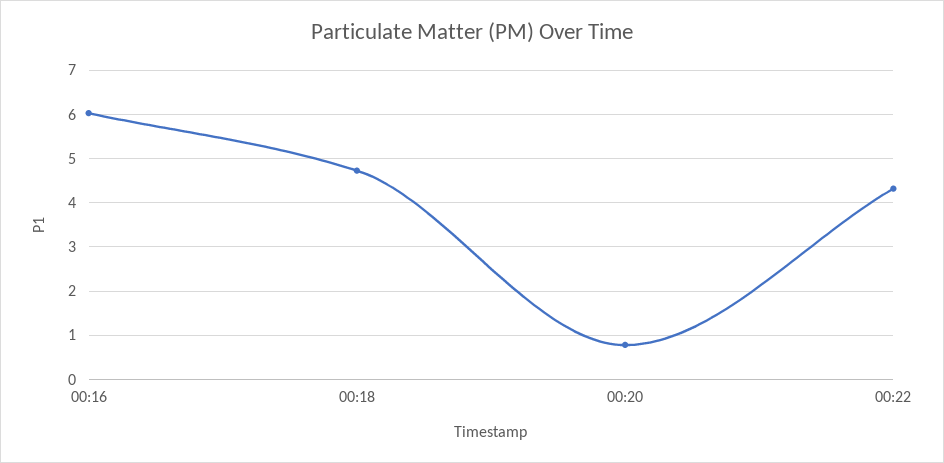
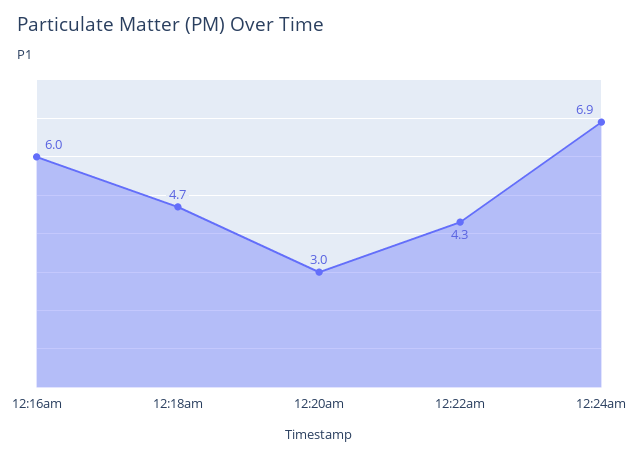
00:20: 0.8 -> 3
12:24am: none -> 6.9

